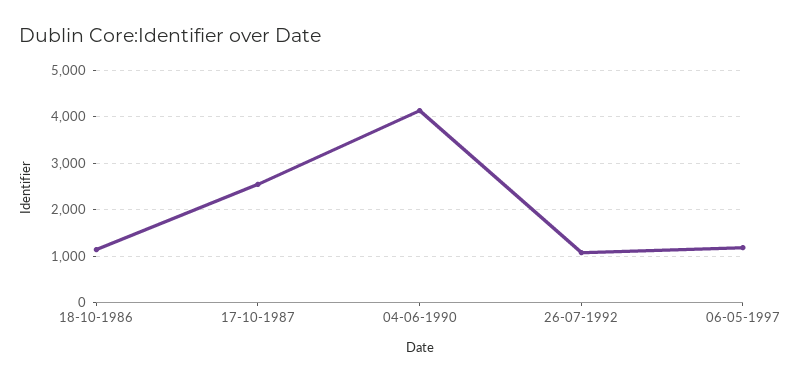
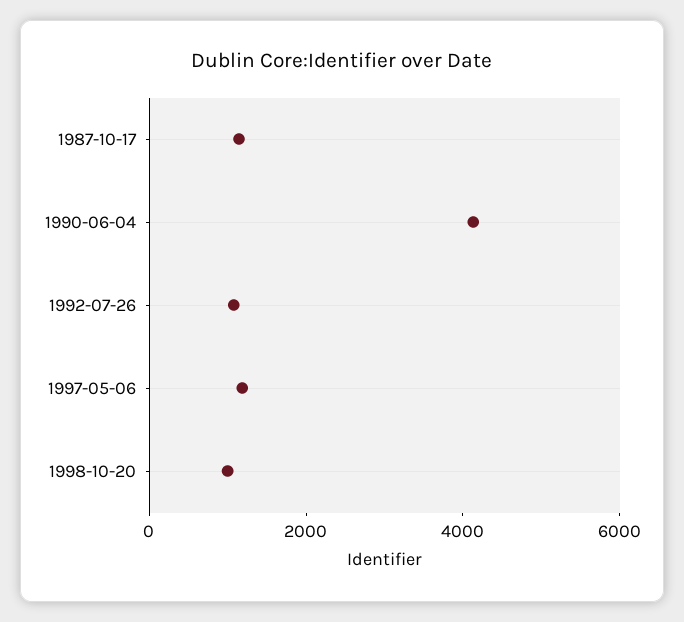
18-10-1986: 1200 -> none
17-10-1987: 2600 -> 1000
1998-10-20: none -> 1000

